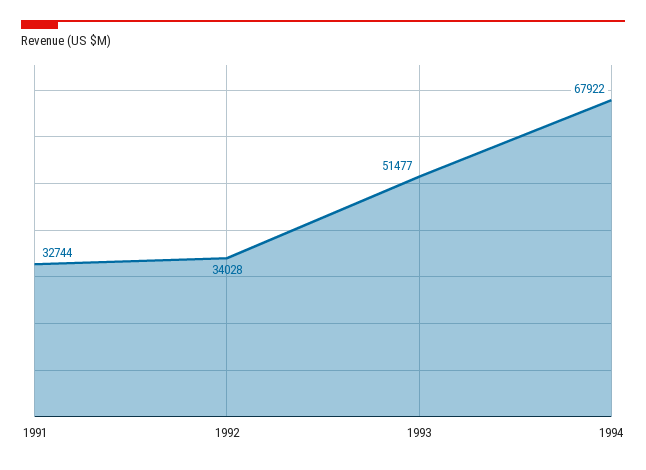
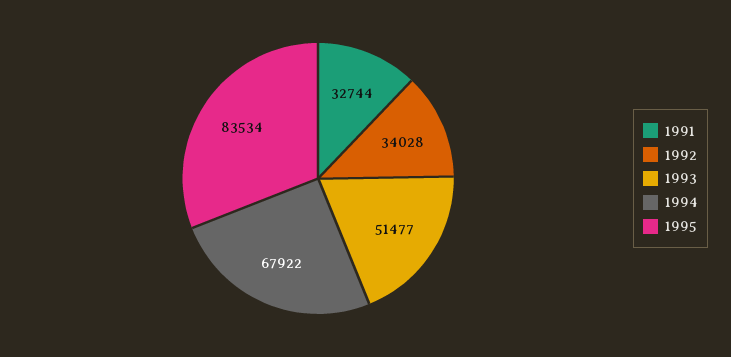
1995: none -> 83534

